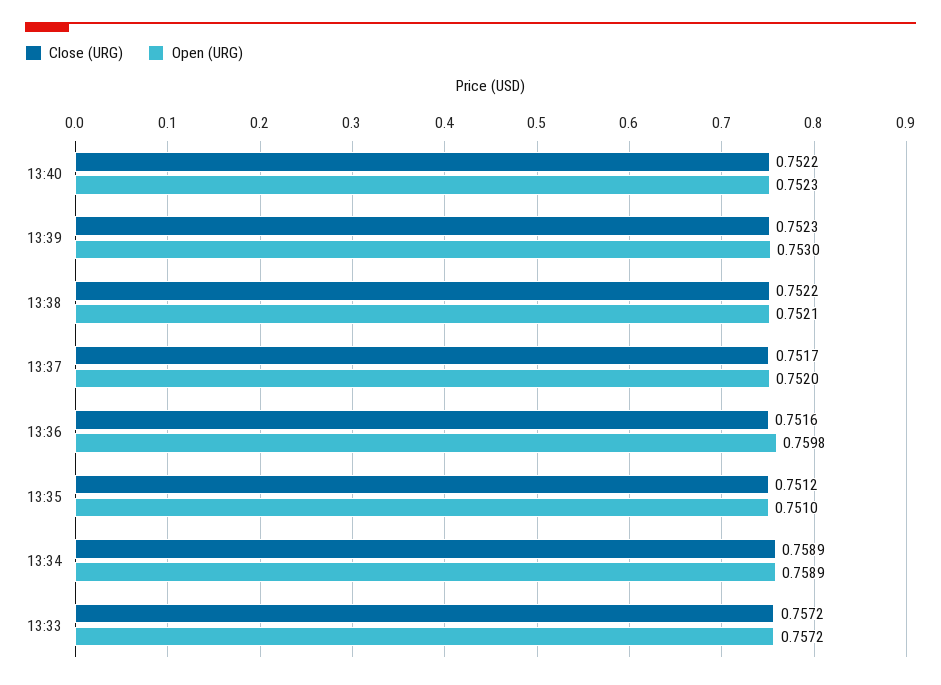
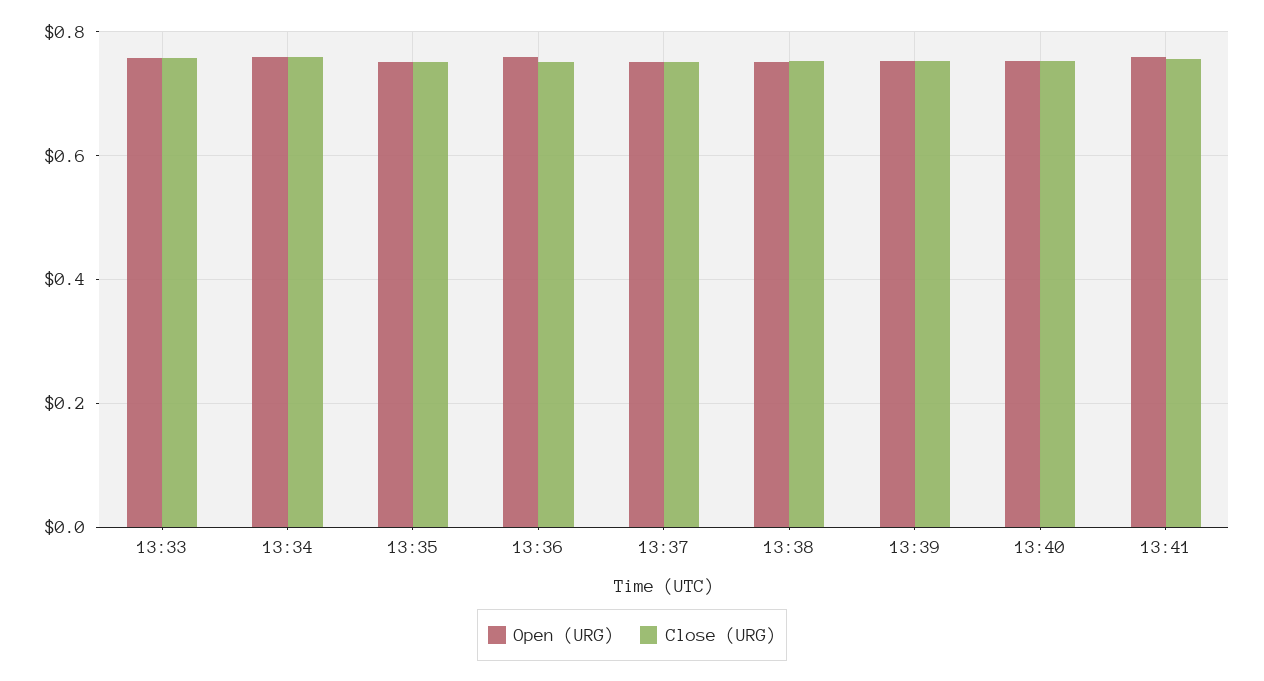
Open (URG), 13:41: none -> 0.76
Close (URG), 13:41: none -> 0.76

